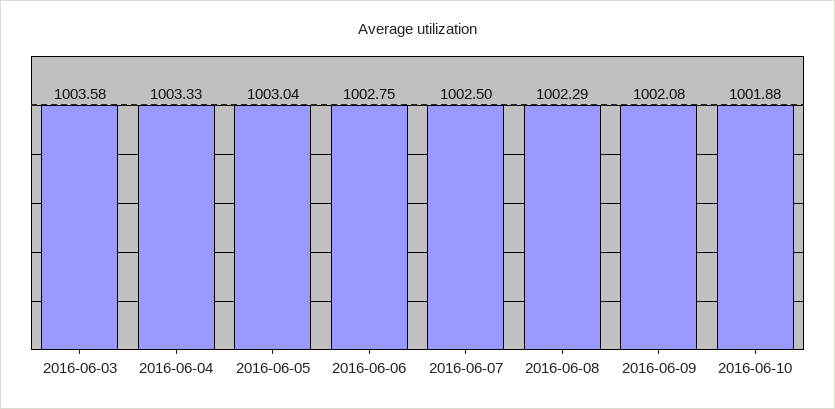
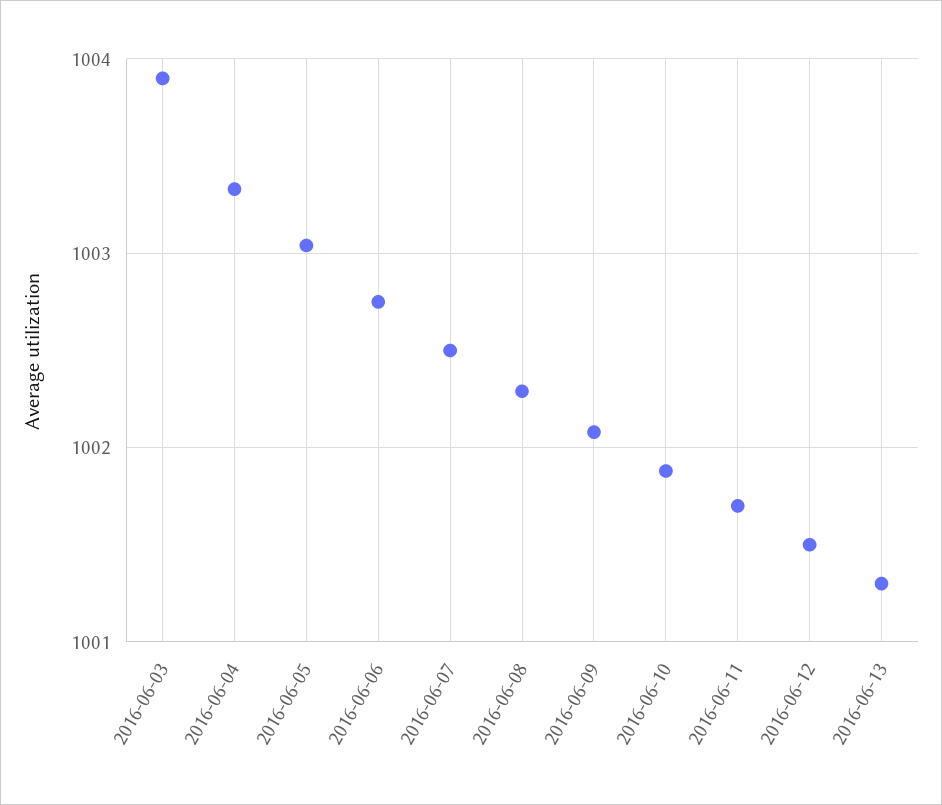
2016-06-03: 1003.58 -> 1003.9
2016-06-11: none -> 1001.7
2016-06-12: none -> 1001.5
2016-06-13: none -> 1001.3

